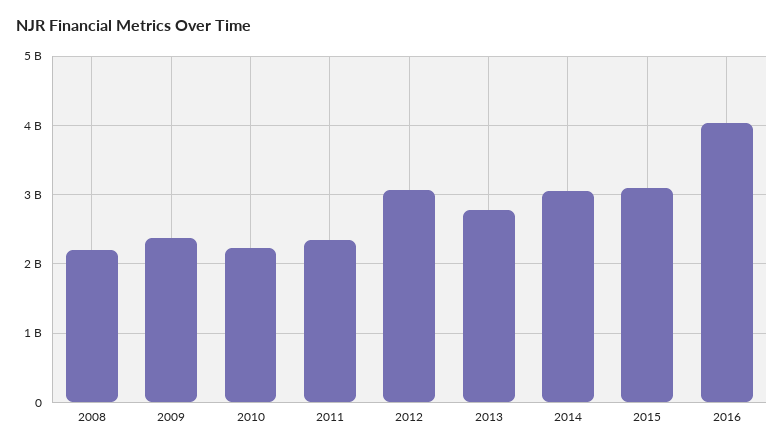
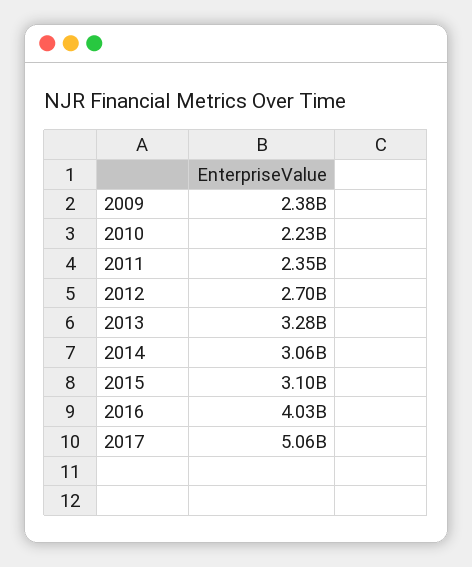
2008: 2200000000 -> none
2012: 3100000000 -> 2700000000
2013: 2800000000 -> 3280000000
2017: none -> 5060000000

